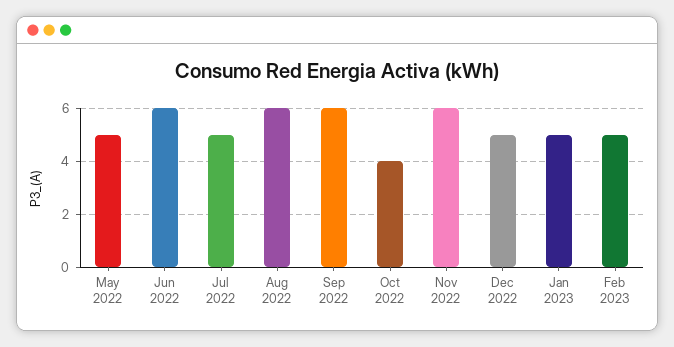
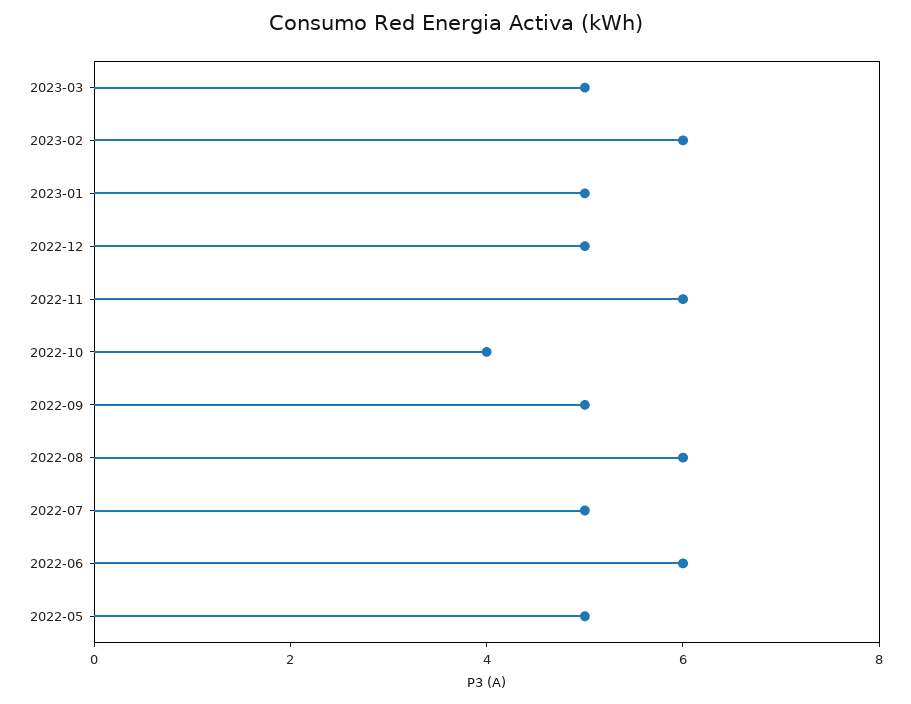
Sep 2022: 6 -> 5
Feb 2023: 5 -> 6
2023-03: none -> 5

